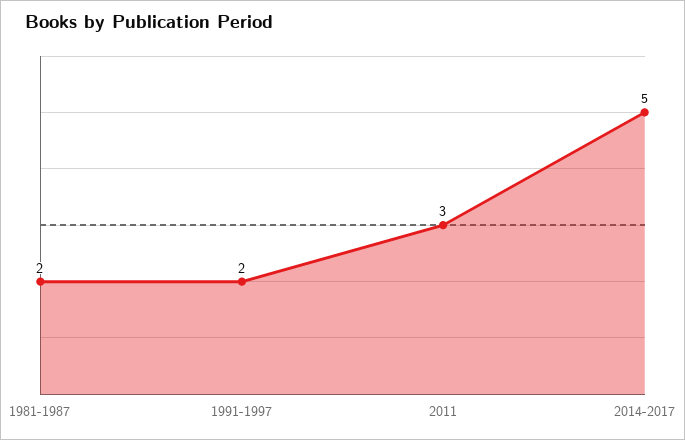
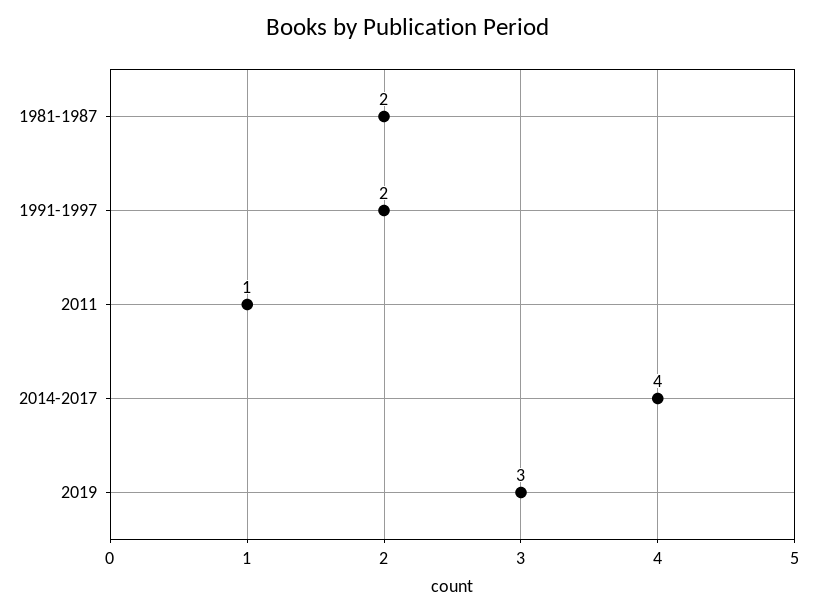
2011: 3 -> 1
2014-2017: 5 -> 4
2019: none -> 3

